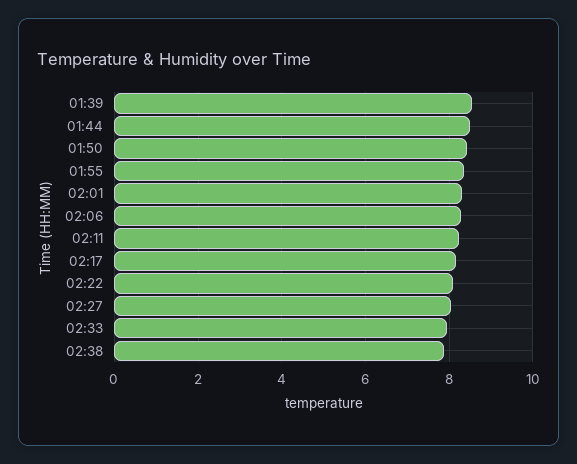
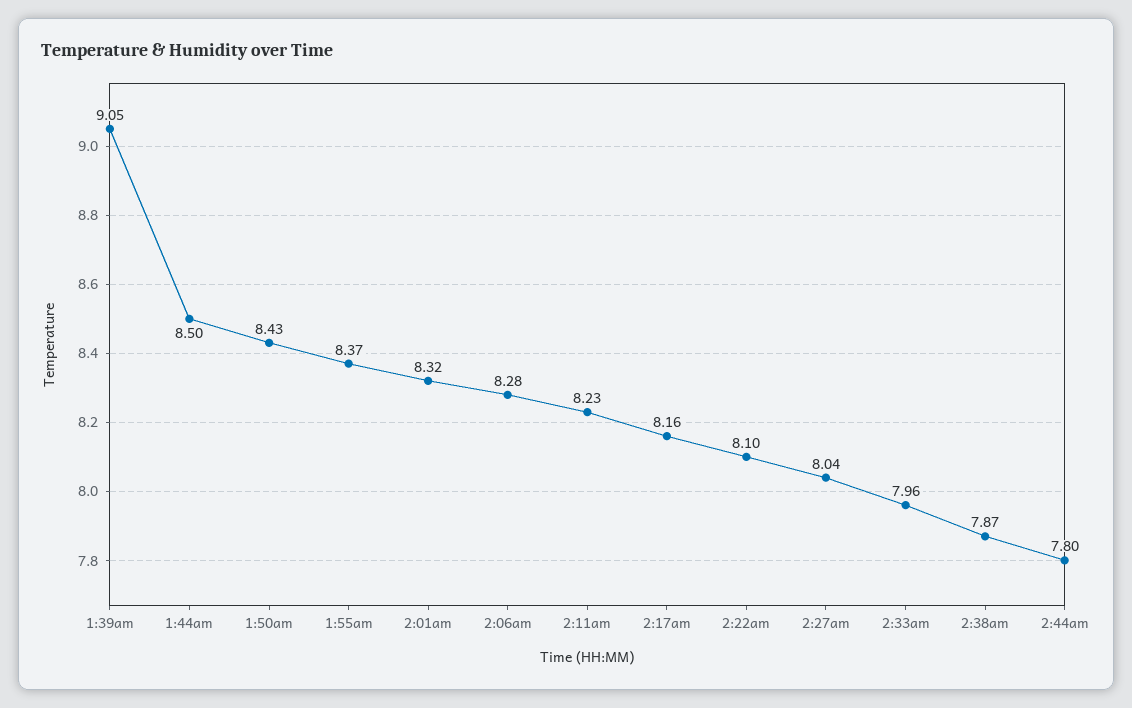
01:39: 8.6 -> 9.05
2:44am: none -> 7.8

